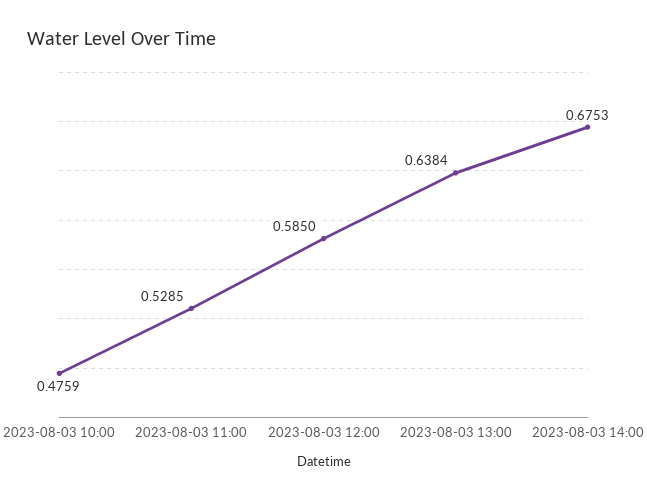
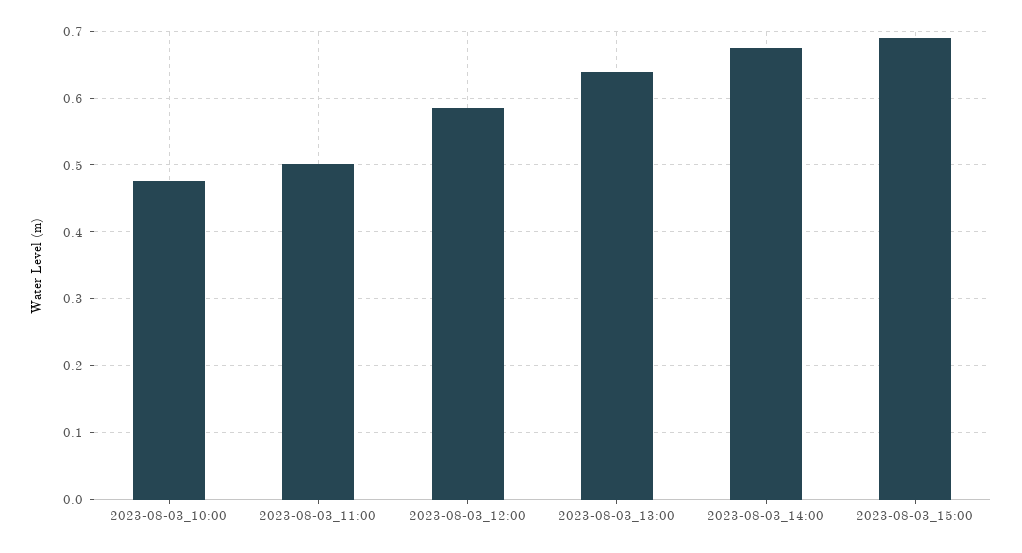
2023-08-03 11:00: 0.5285 -> 0.5
2023-08-03_15:00: none -> 0.69

